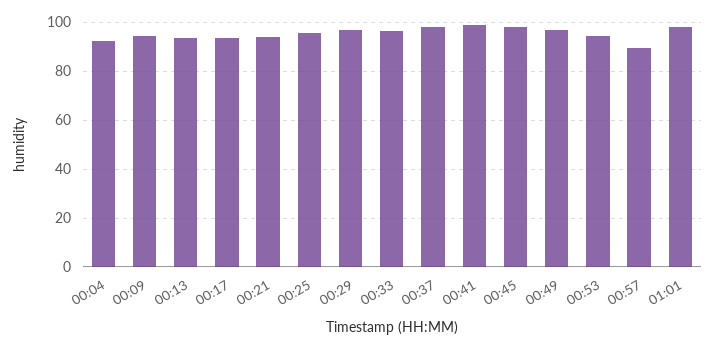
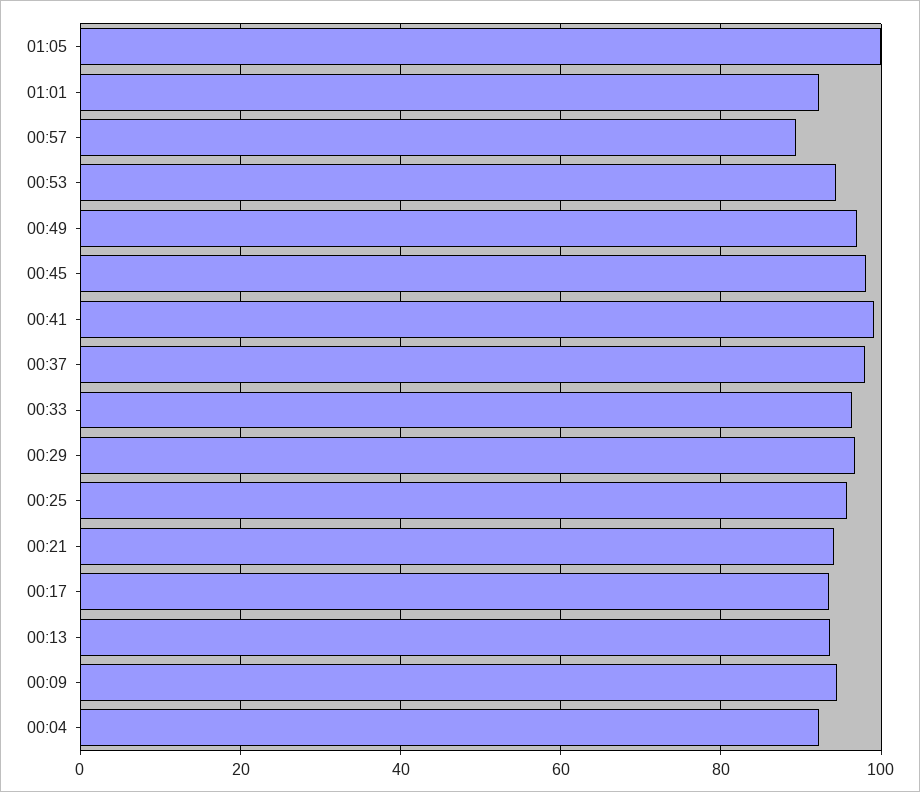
01:01: 97.5 -> 92
01:05: none -> 100

